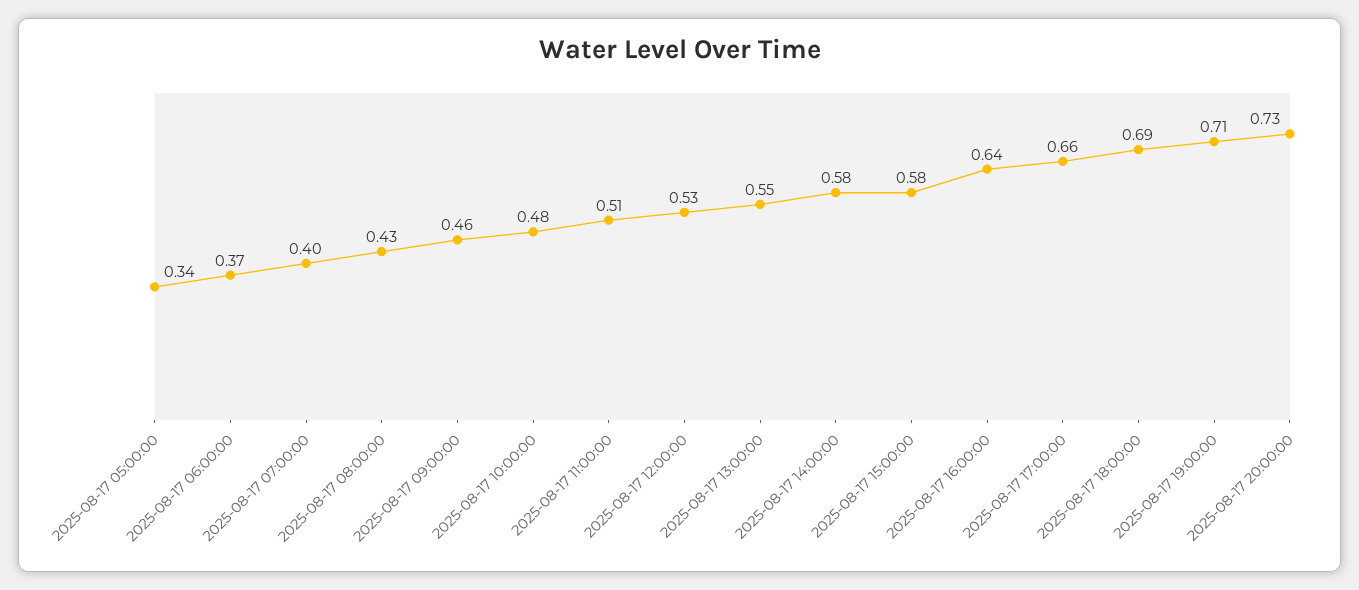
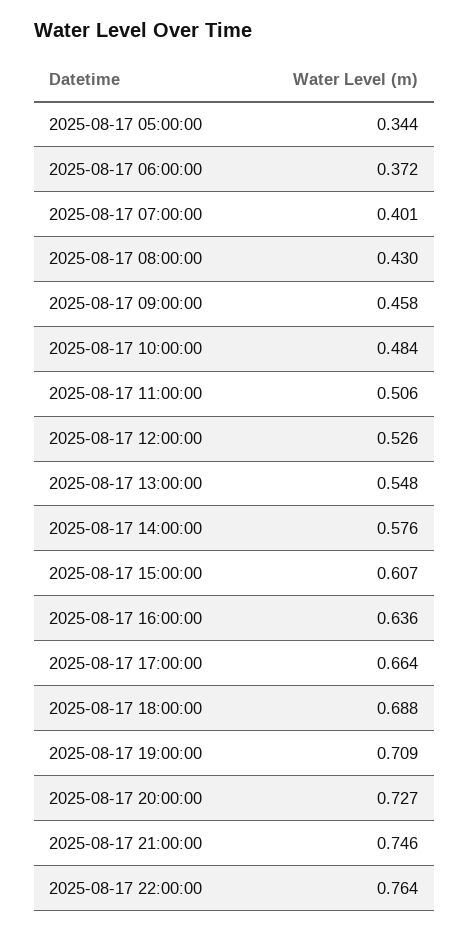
2025-08-17 15:00:00: 0.58 -> 0.607
2025-08-17 21:00:00: none -> 0.746
2025-08-17 22:00:00: none -> 0.764

